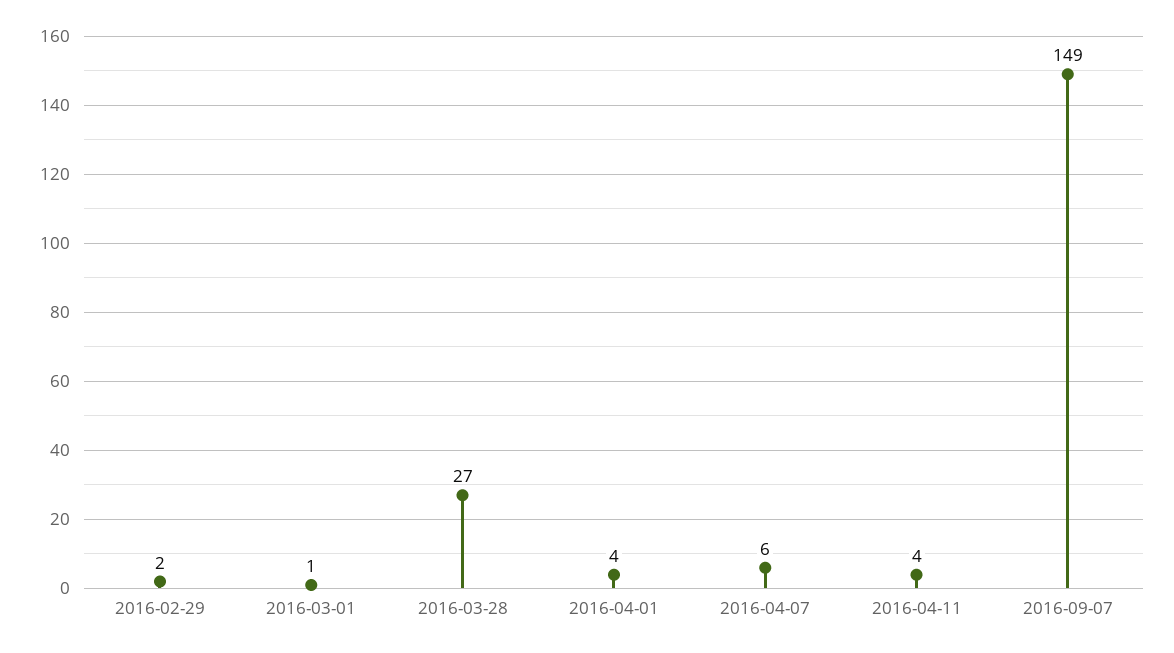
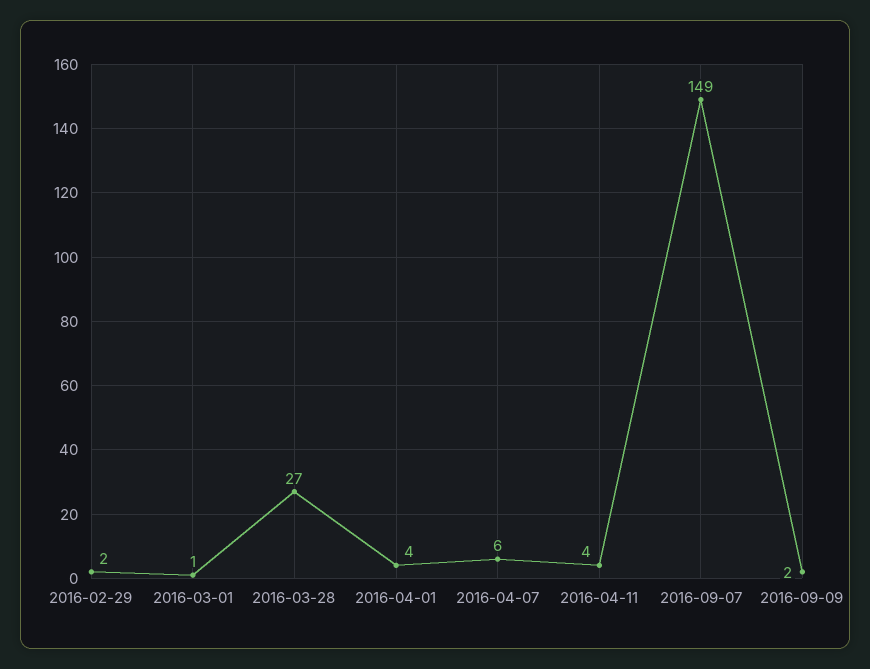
2016-09-09: none -> 2

